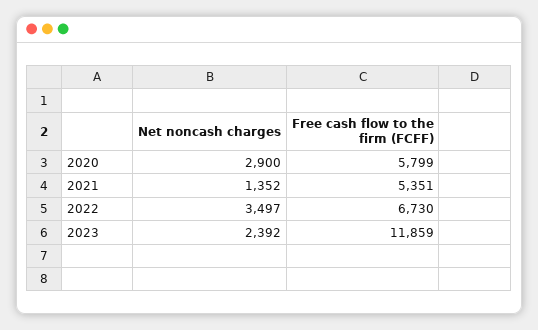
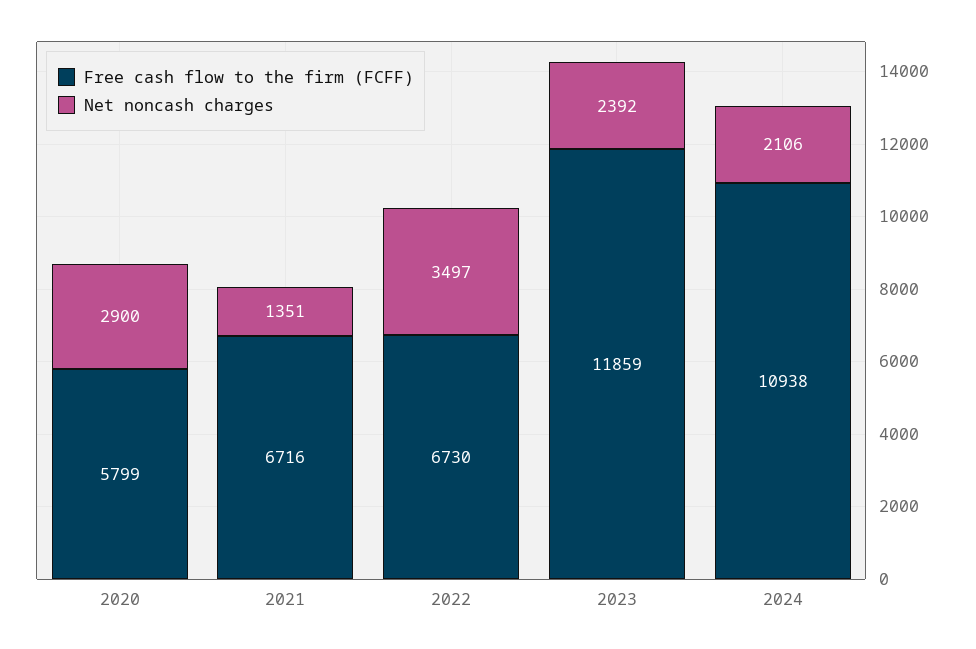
Net noncash charges, 2021: 1352 -> 1351
Free cash flow to the firm (FCFF), 2021: 5351 -> 6716
Free cash flow to the firm (FCFF), 2024: none -> 10938
Net noncash charges, 2024: none -> 2106

